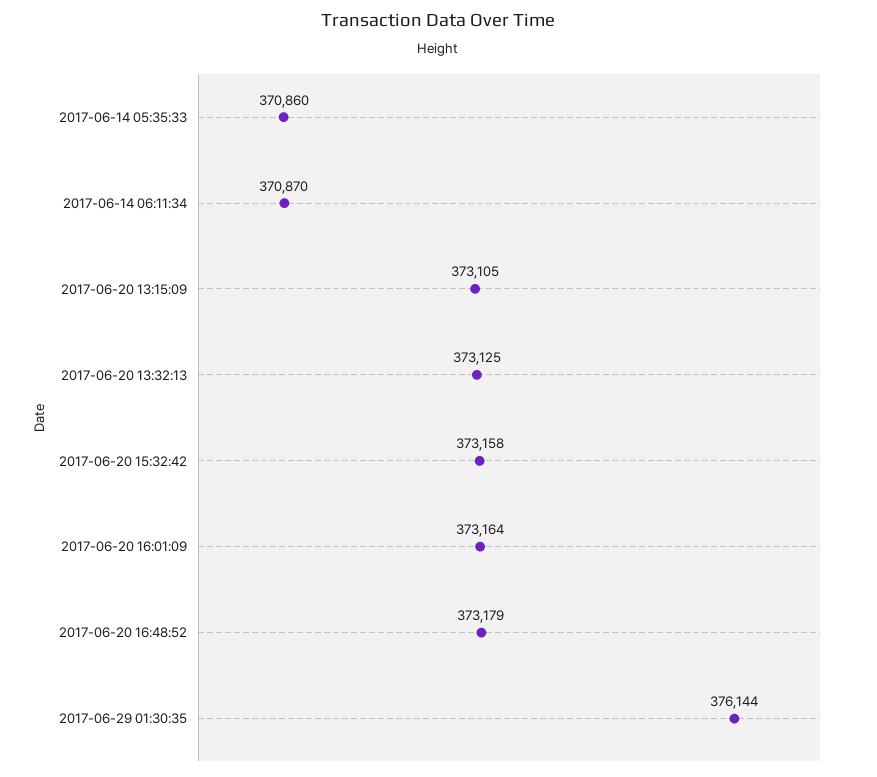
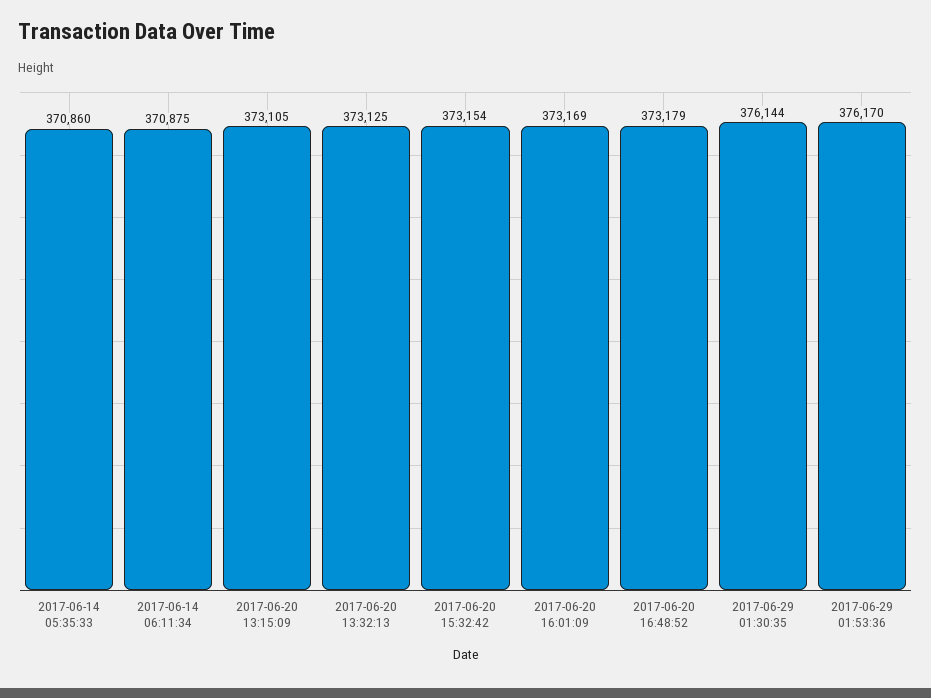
2017-06-14 06:11:34: 370870 -> 370875
2017-06-20 15:32:42: 373158 -> 373154
2017-06-20 16:01:09: 373164 -> 373169
2017-06-29 01:53:36: none -> 376170

